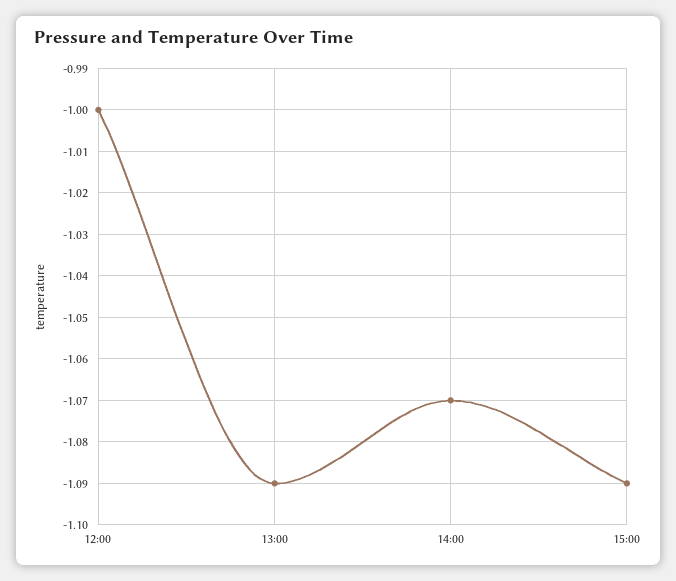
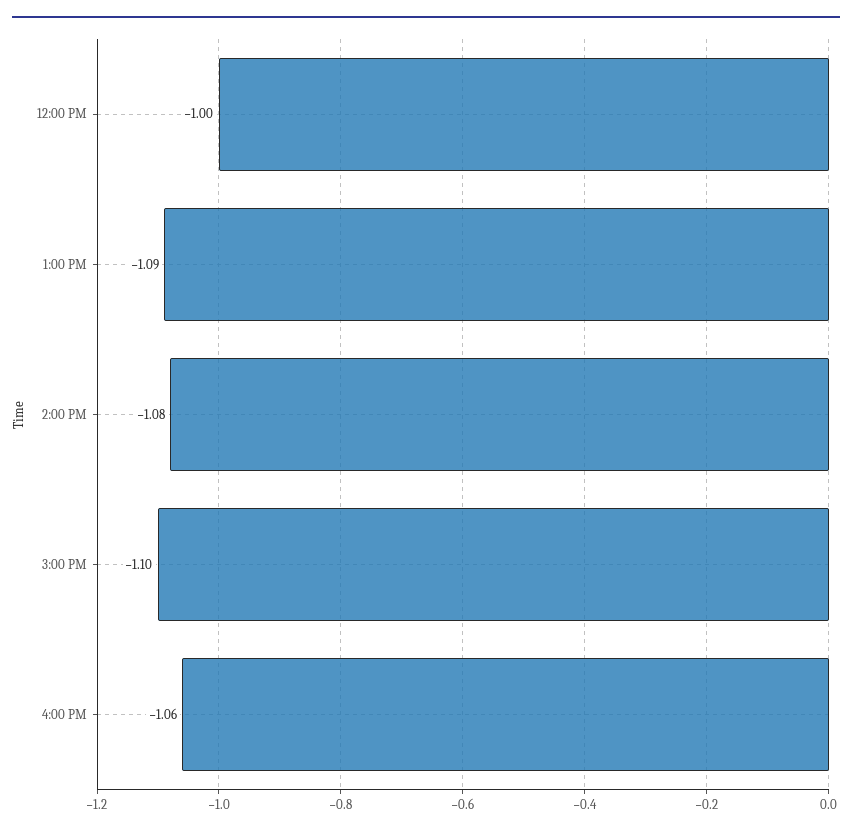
14:00: -1.07 -> -1.08
15:00: -1.09 -> -1.1
4:00 PM: none -> -1.06

